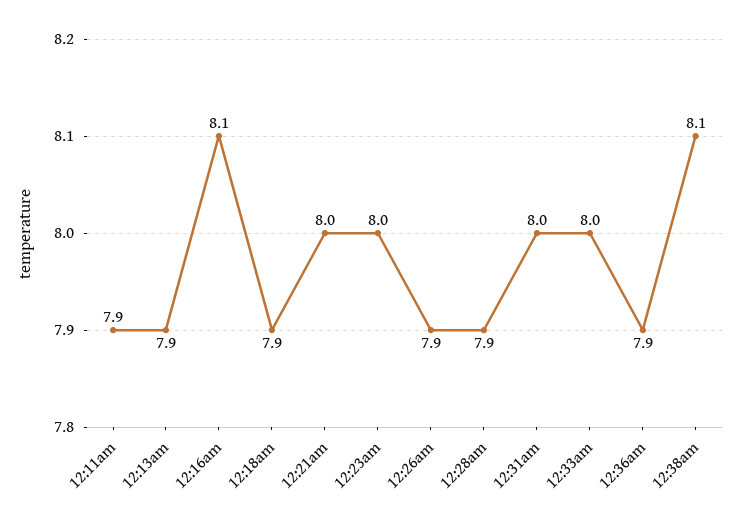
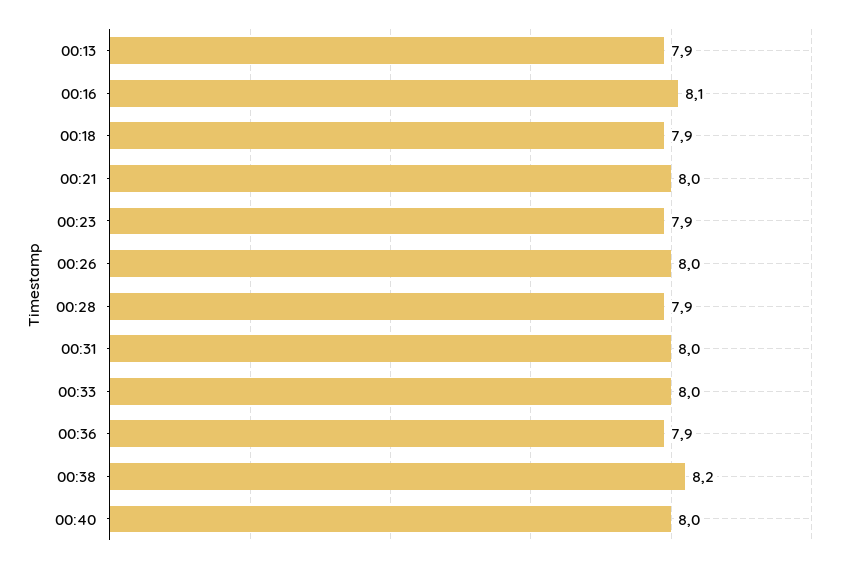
12:11am: 7.9 -> none
12:23am: 8 -> 7.9
12:26am: 7.9 -> 8
12:38am: 8.1 -> 8.2
00:40: none -> 8

